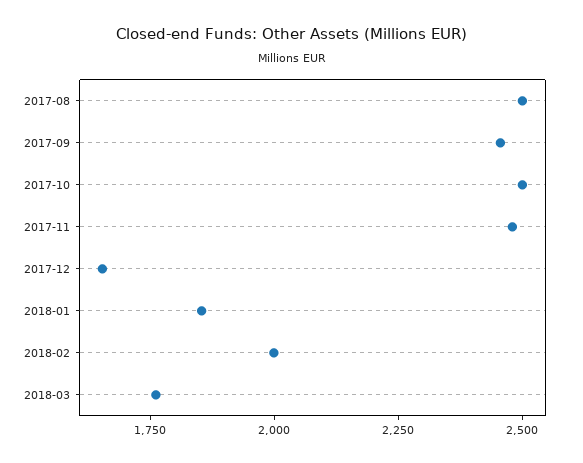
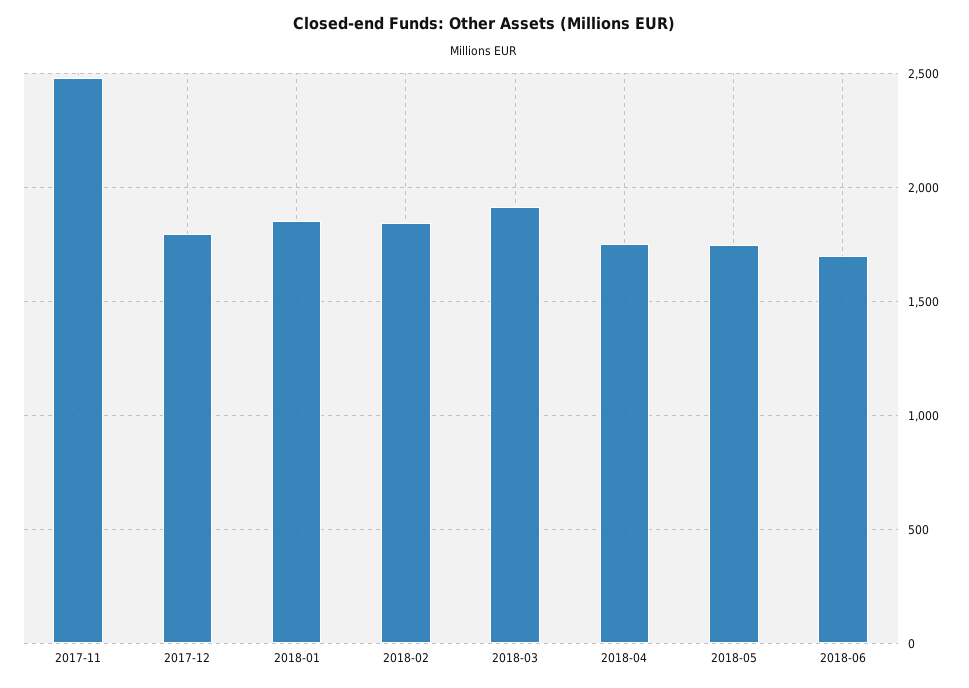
2017-08: 2500 -> none
2017-09: 2450 -> none
2017-10: 2500 -> none
2017-12: 1650 -> 1800
2018-02: 2000 -> 1850
2018-03: 1750 -> 1900
2018-04: none -> 1750
2018-05: none -> 1750
2018-06: none -> 1700

